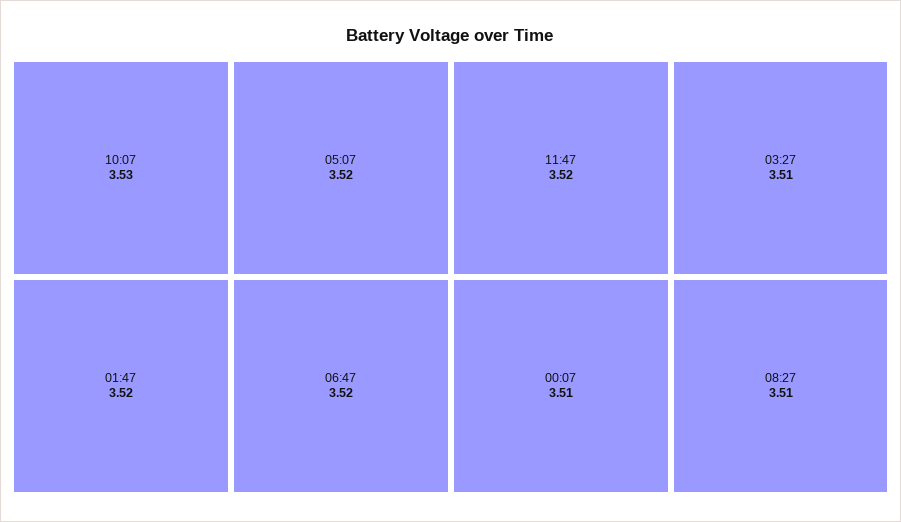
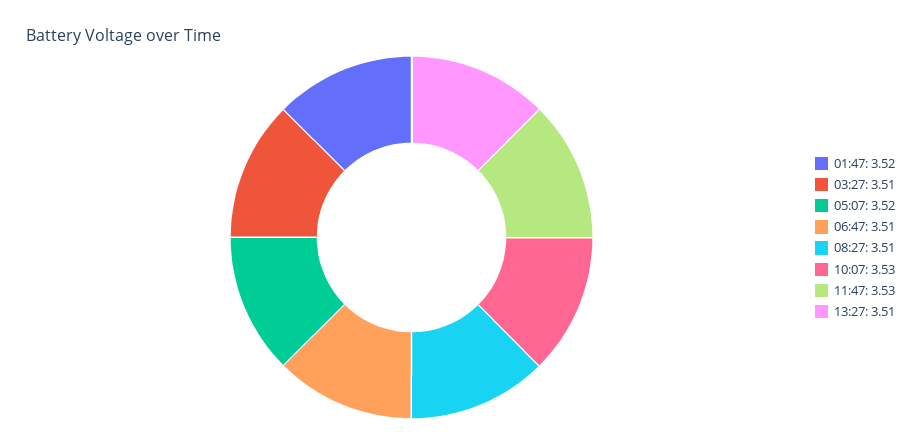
06:47: 3.52 -> 3.51
11:47: 3.52 -> 3.53
00:07: 3.51 -> none
13:27: none -> 3.51

